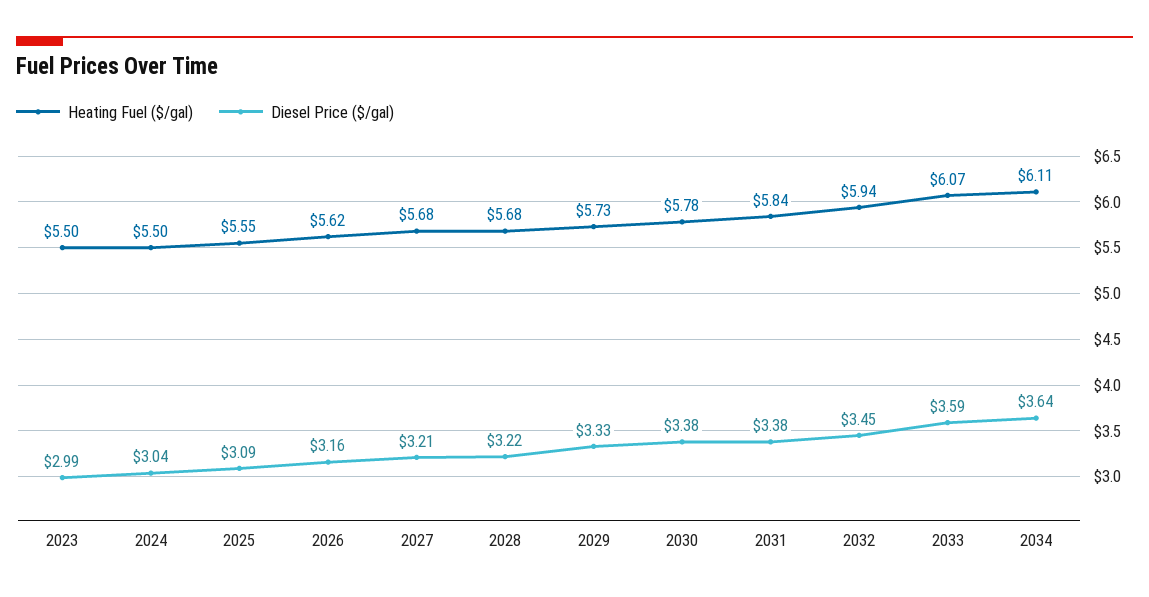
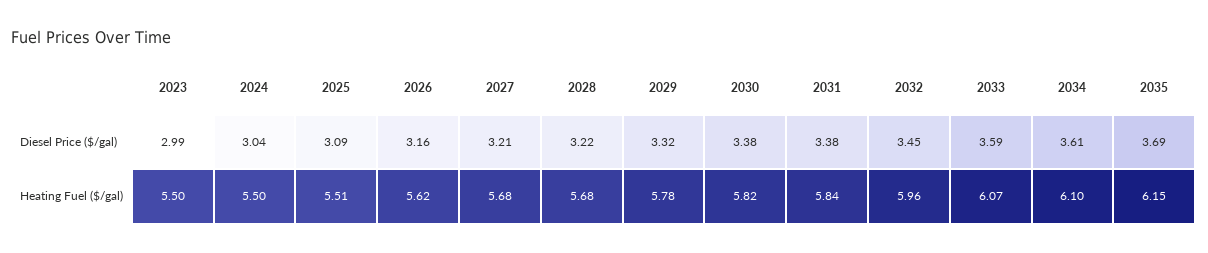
Heating Fuel ($/gal), 2025: 5.55 -> 5.51
Heating Fuel ($/gal), 2029: 5.73 -> 5.78
Diesel Price ($/gal), 2029: 3.33 -> 3.32
Heating Fuel ($/gal), 2030: 5.78 -> 5.82
Heating Fuel ($/gal), 2032: 5.94 -> 5.96
Heating Fuel ($/gal), 2034: 6.11 -> 6.1
Diesel Price ($/gal), 2034: 3.64 -> 3.61
Diesel Price ($/gal), 2035: none -> 3.69
Heating Fuel ($/gal), 2035: none -> 6.15

